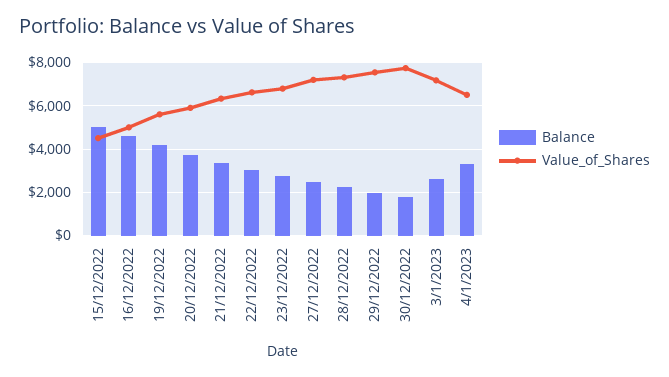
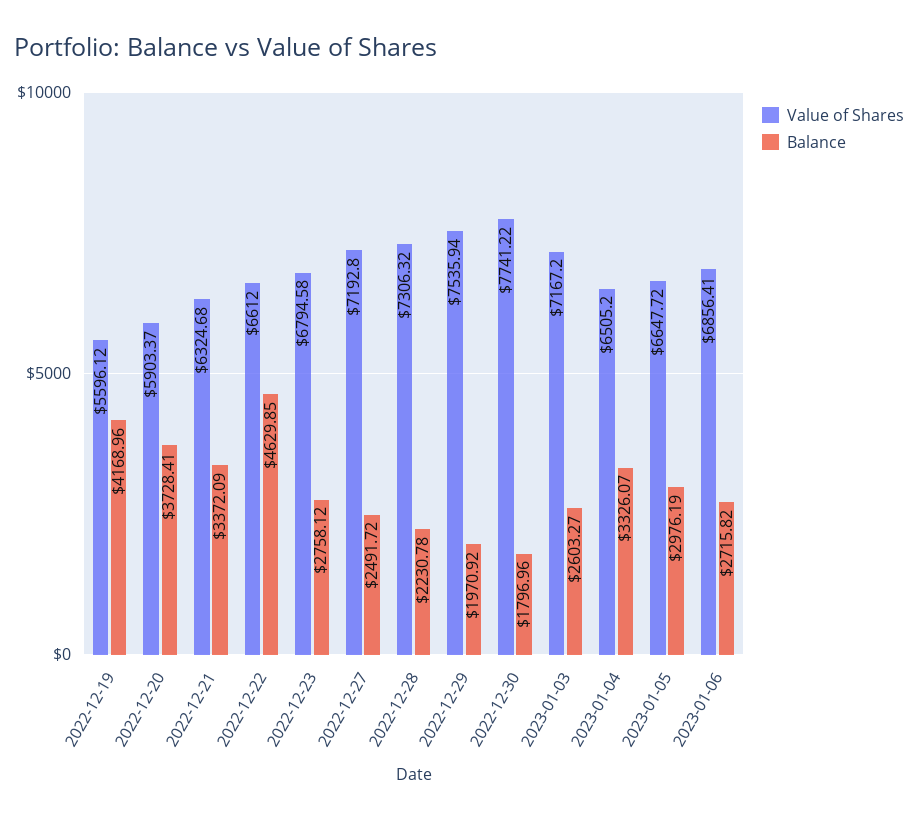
Balance, 15/12/2022: 5000 -> none
Value_of_Shares, 15/12/2022: 4500 -> none
Balance, 16/12/2022: 4500 -> none
Value_of_Shares, 16/12/2022: 5000 -> none
Balance, 22/12/2022: 3000 -> 4629.85
Value_of_Shares, 2023-01-05: none -> 6647.72
Balance, 2023-01-05: none -> 2976.19
Value_of_Shares, 2023-01-06: none -> 6856.41
Balance, 2023-01-06: none -> 2715.82

